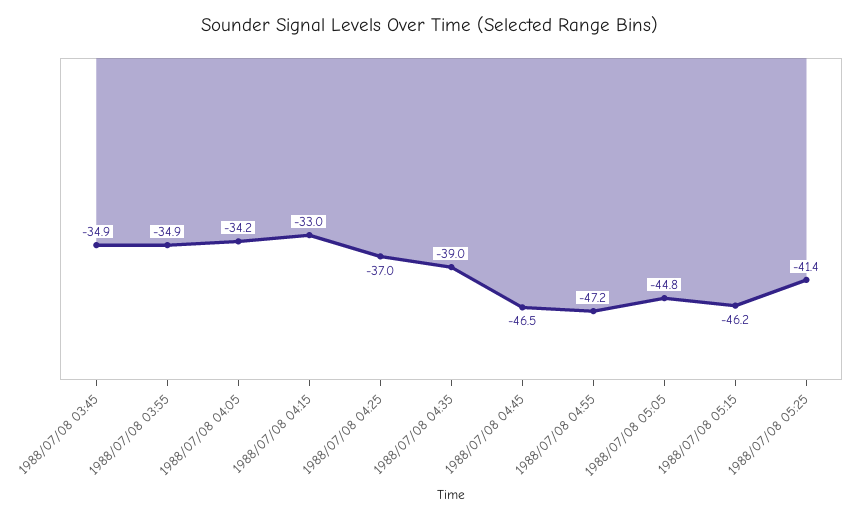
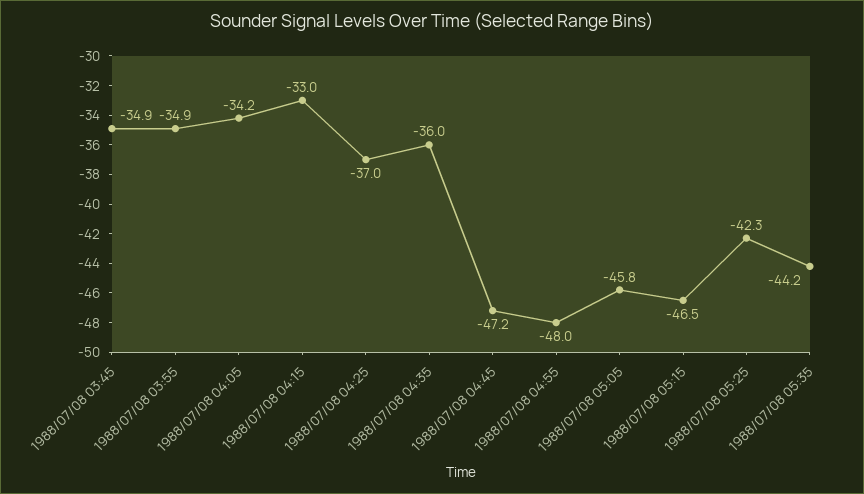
1988/07/08 04:35: -39 -> -36
1988/07/08 04:45: -46.5 -> -47.2
1988/07/08 04:55: -47.2 -> -48
1988/07/08 05:05: -44.8 -> -45.8
1988/07/08 05:15: -46.2 -> -46.5
1988/07/08 05:25: -41.4 -> -42.3
1988/07/08 05:35: none -> -44.2

